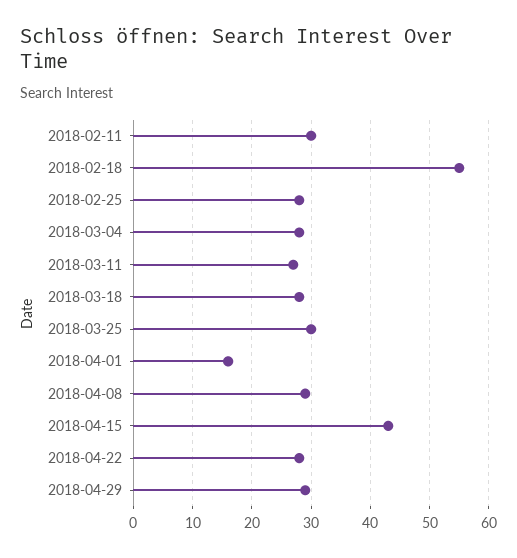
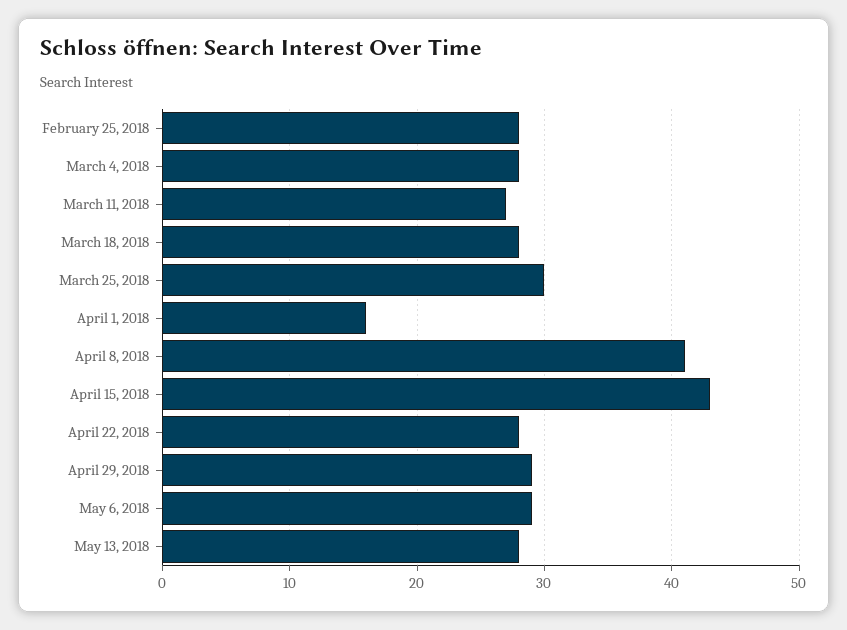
2018-02-11: 30 -> none
2018-02-18: 55 -> none
2018-04-08: 30 -> 41
May 6, 2018: none -> 29
May 13, 2018: none -> 28

